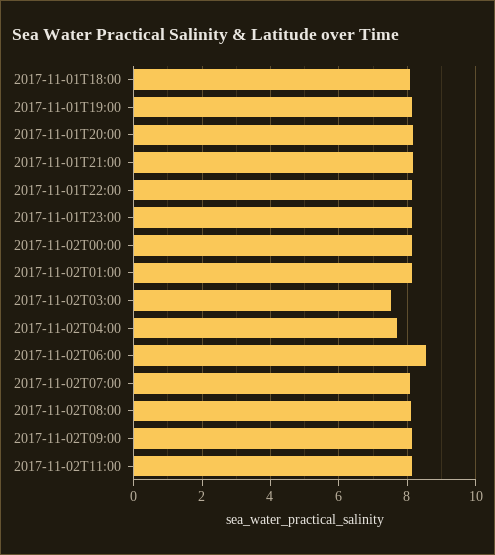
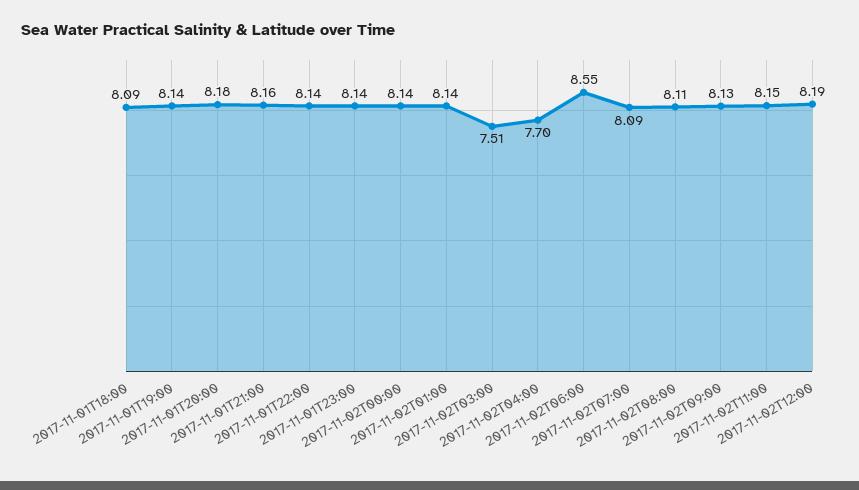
2017-11-02T12:00: none -> 8.19

